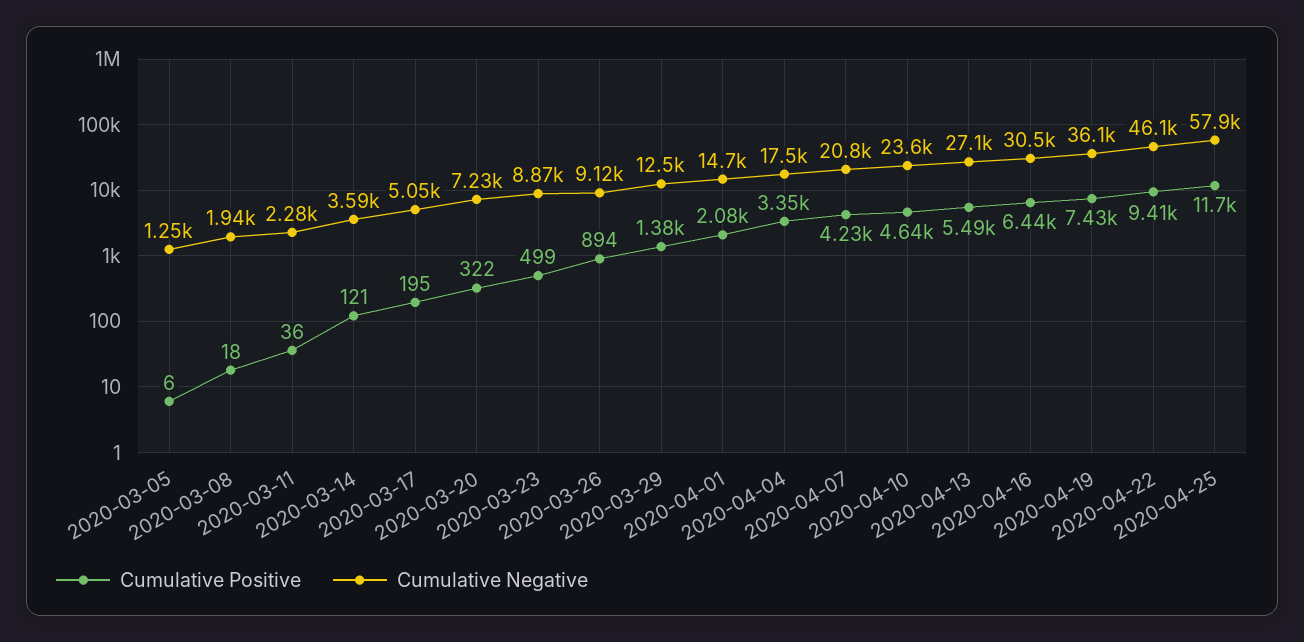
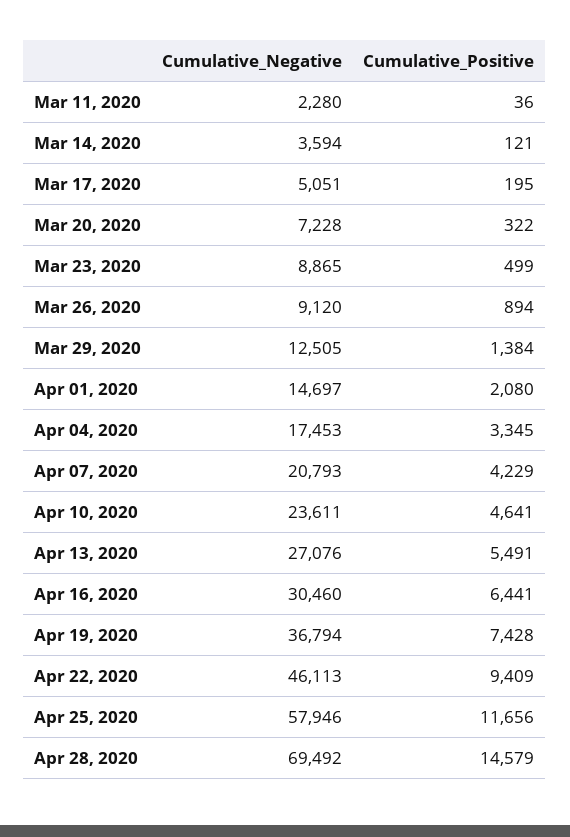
Cumulative Positive, 2020-03-05: 6 -> none
Cumulative Negative, 2020-03-05: 1250 -> none
Cumulative Positive, 2020-03-08: 18 -> none
Cumulative Negative, 2020-03-08: 1940 -> none
Cumulative Negative, 2020-04-19: 36100 -> 36794
Cumulative Negative, Apr 28, 2020: none -> 69492
Cumulative Positive, Apr 28, 2020: none -> 14579

